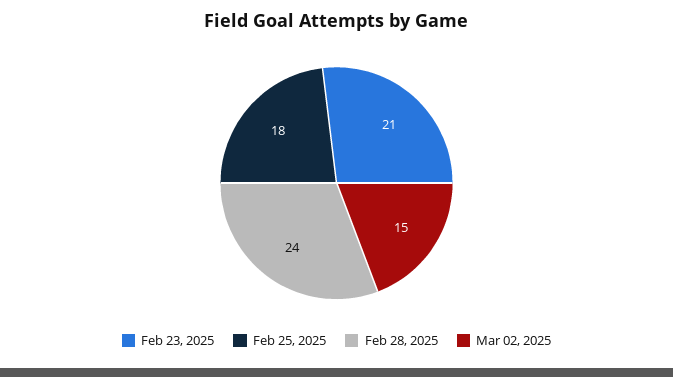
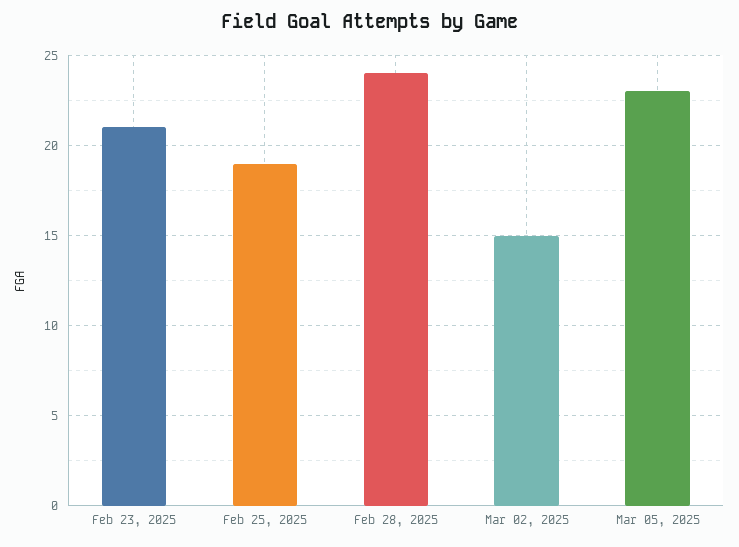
Feb 25, 2025: 18 -> 19
Mar 05, 2025: none -> 23

